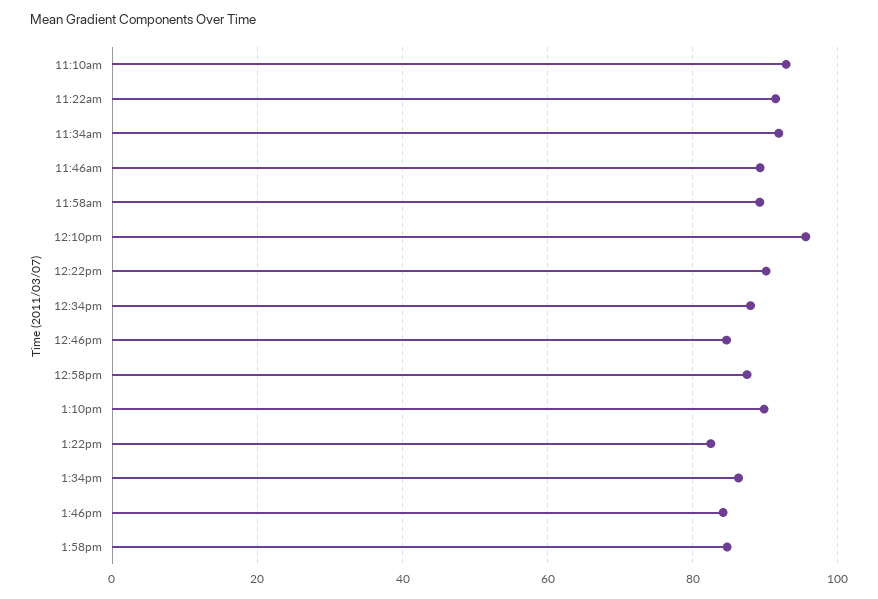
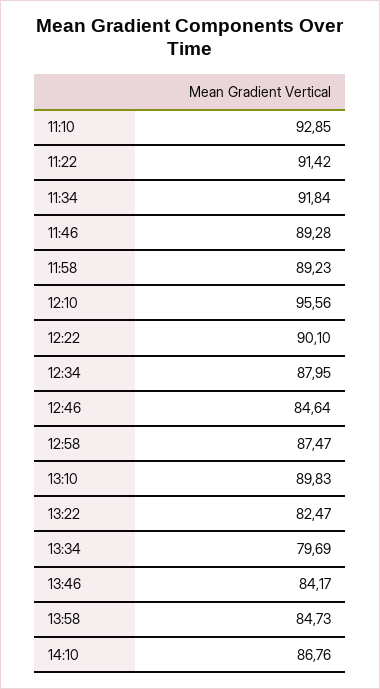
1:34pm: 86 -> 79.69
14:10: none -> 86.76

